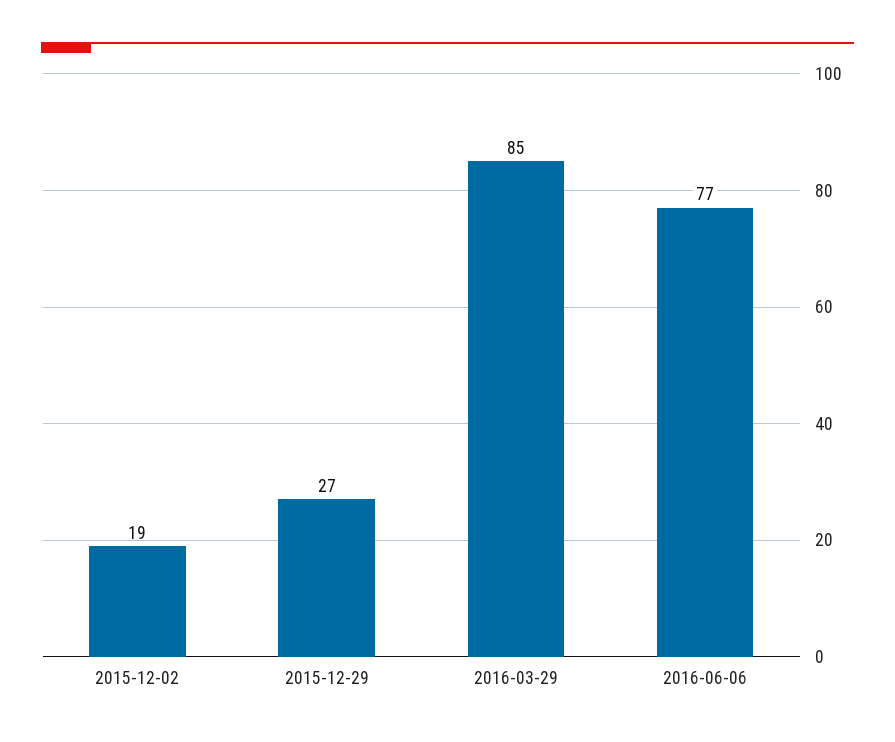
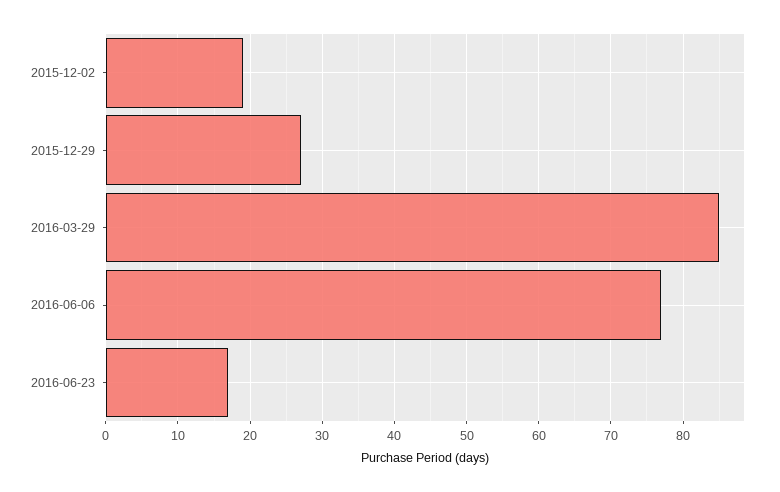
2016-06-23: none -> 17

